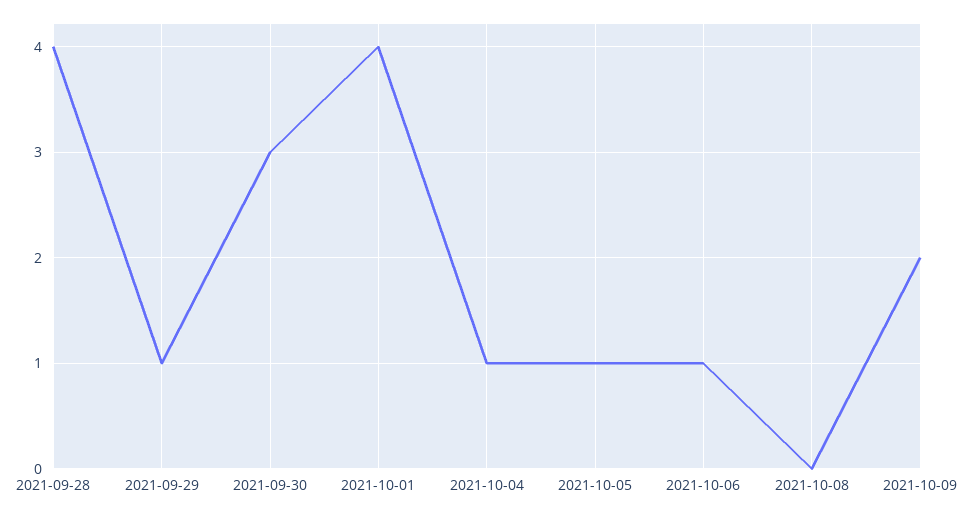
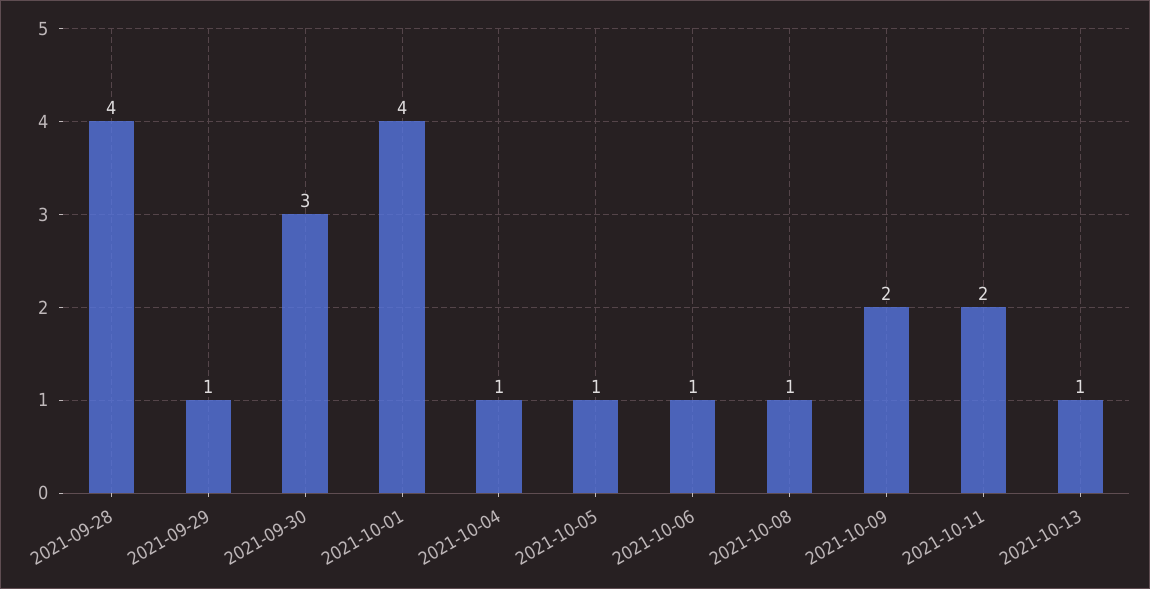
2021-10-08: 0 -> 1
2021-10-11: none -> 2
2021-10-13: none -> 1

